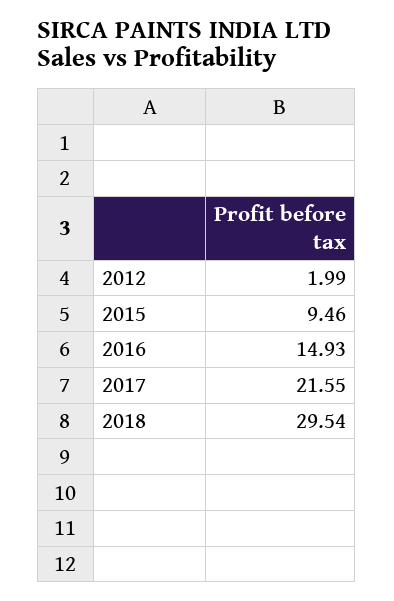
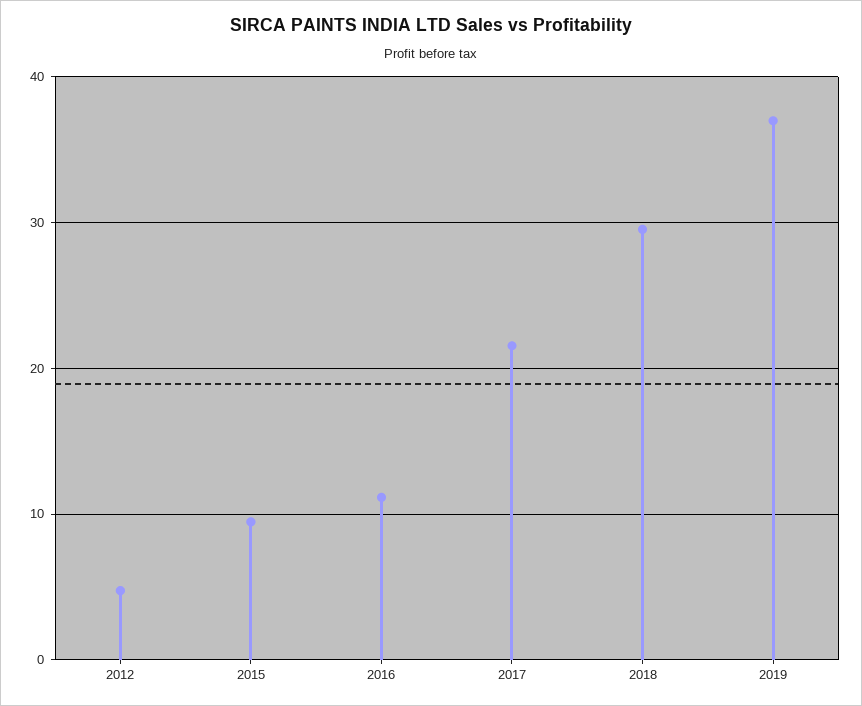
2012: 1.99 -> 5
2016: 14.93 -> 11
2019: none -> 37

